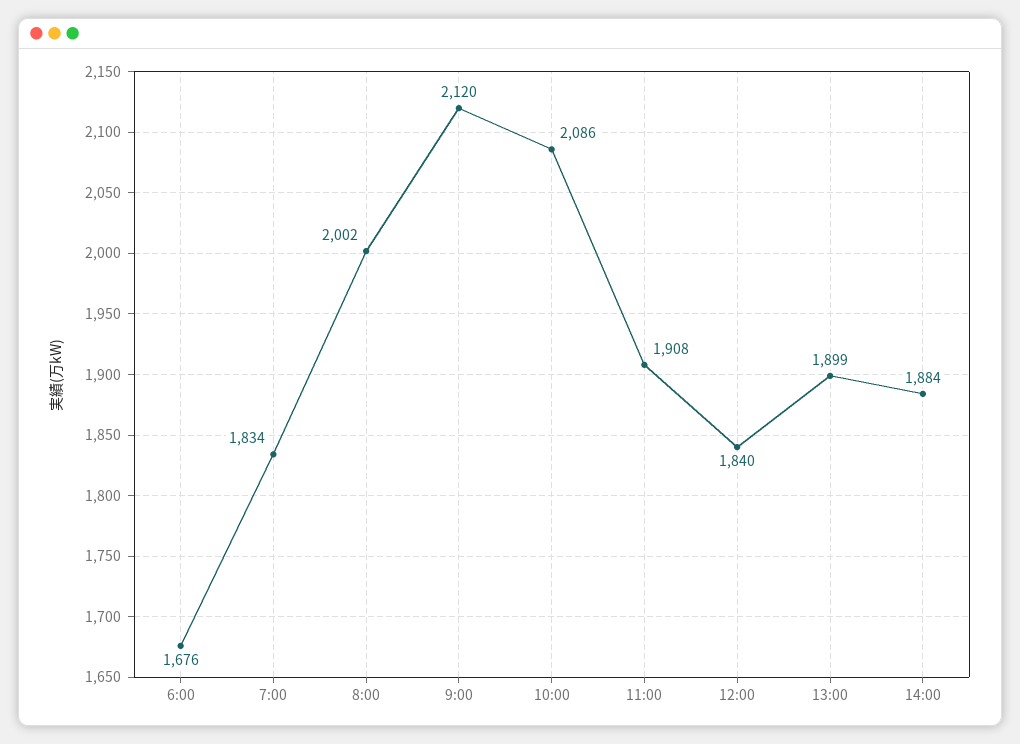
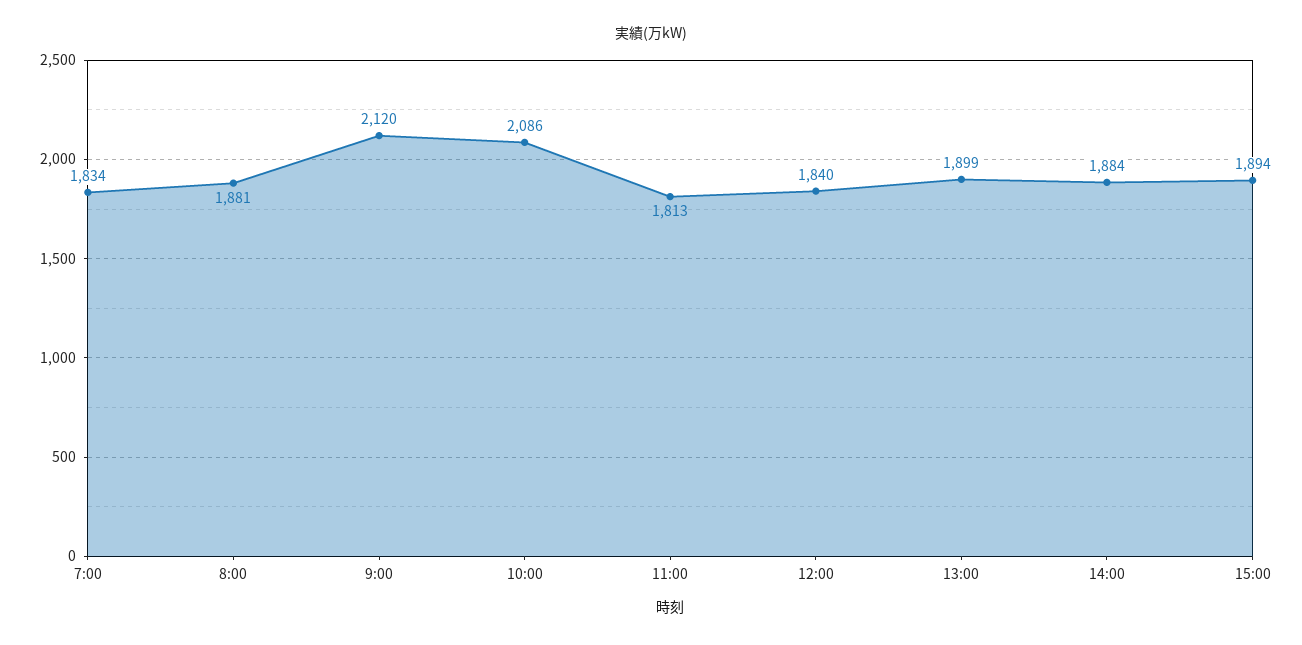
6:00: 1676 -> none
8:00: 2002 -> 1881
11:00: 1908 -> 1813
15:00: none -> 1894

